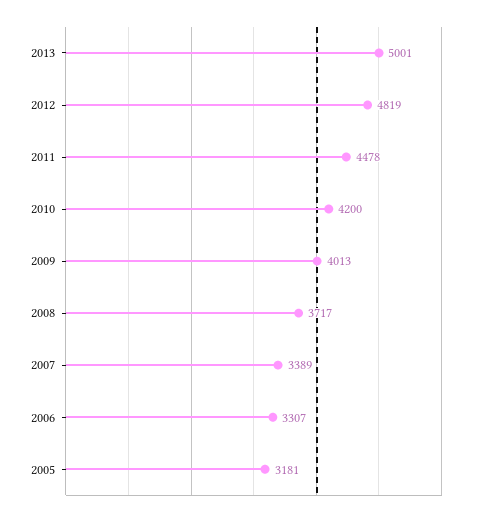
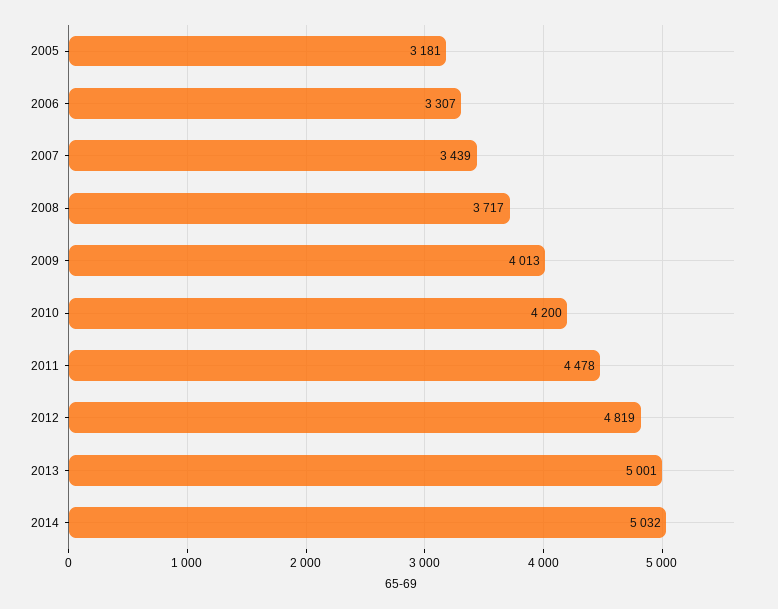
2007: 3389 -> 3439
2014: none -> 5032

